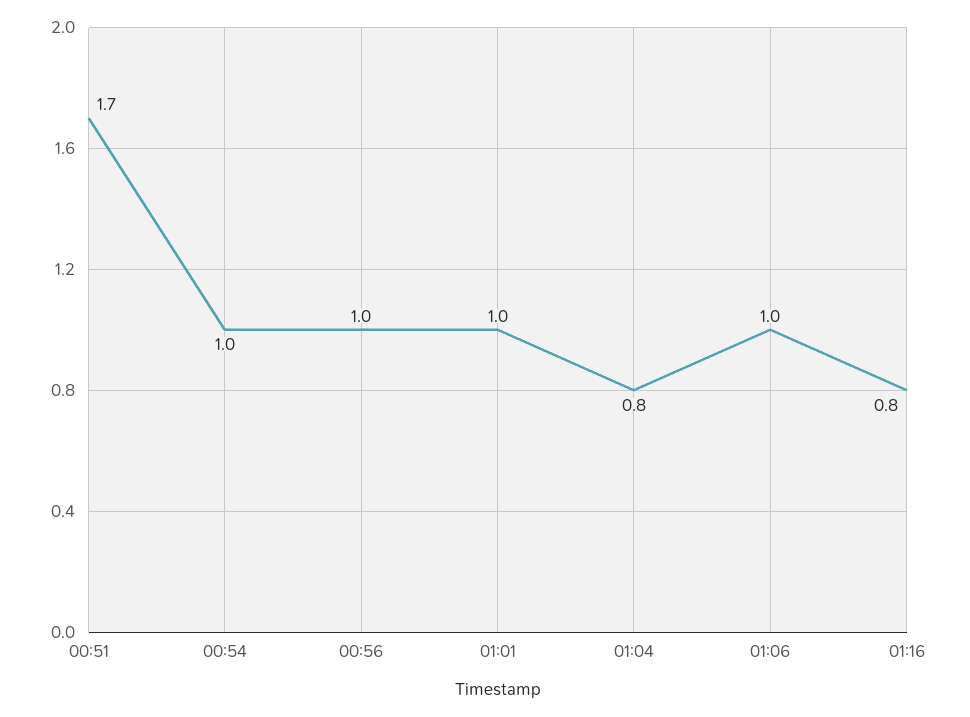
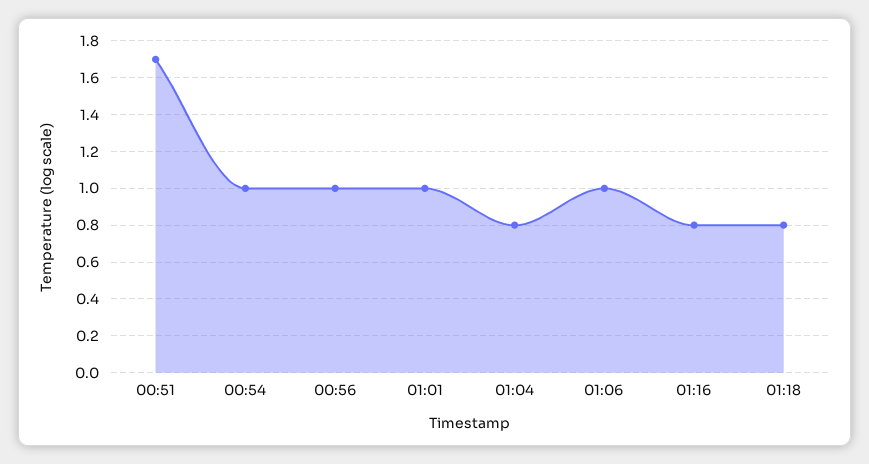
01:18: none -> 0.8

